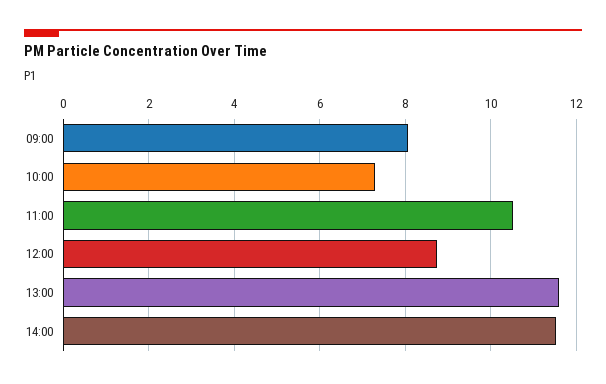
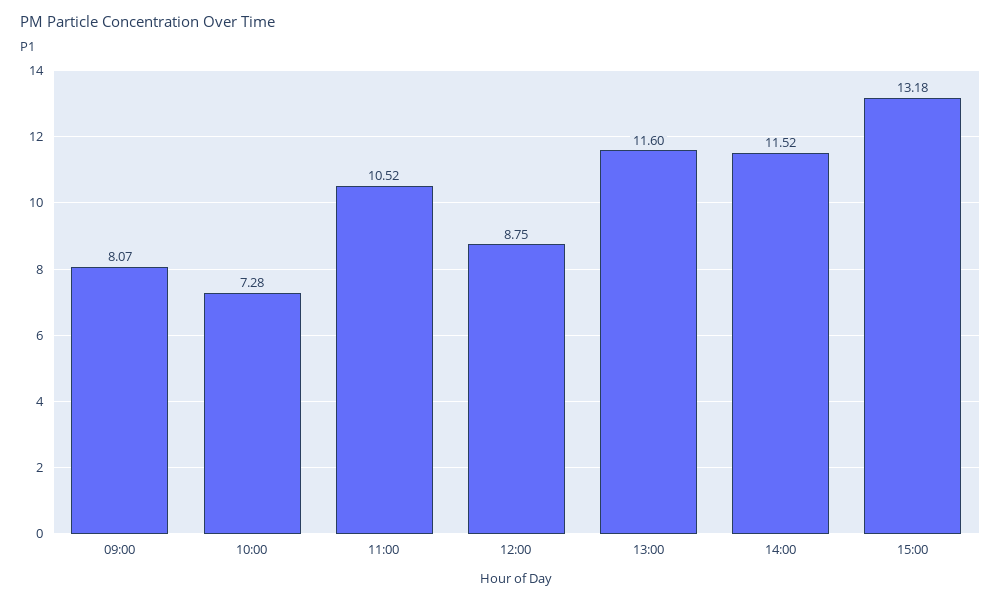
15:00: none -> 13.18

